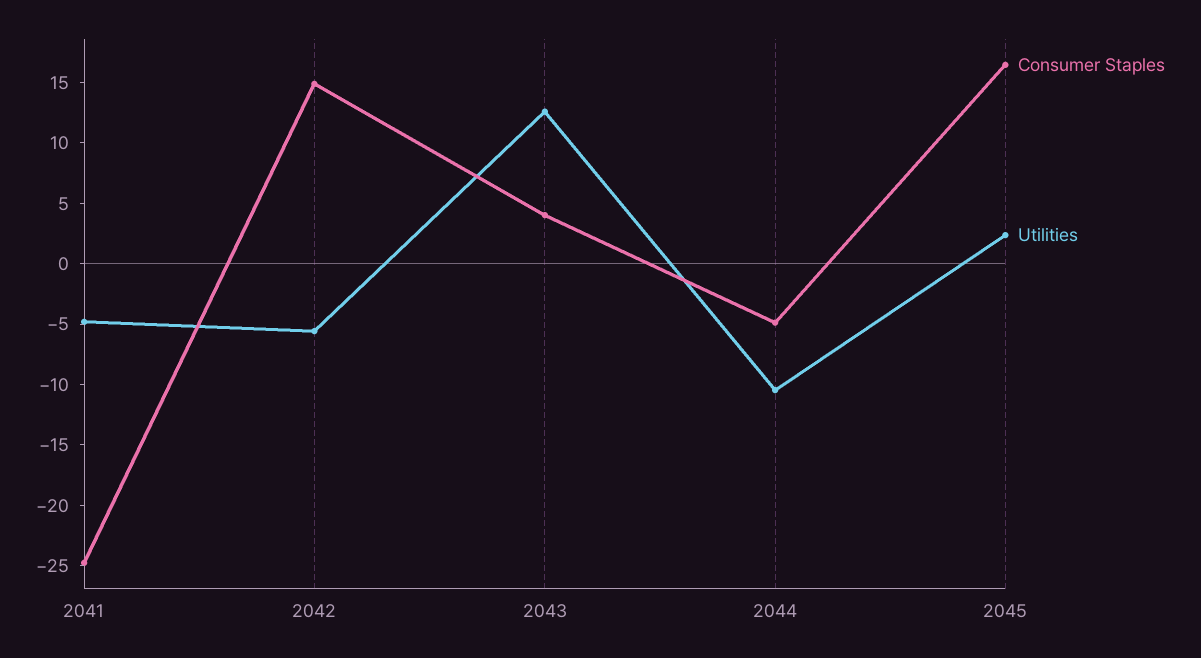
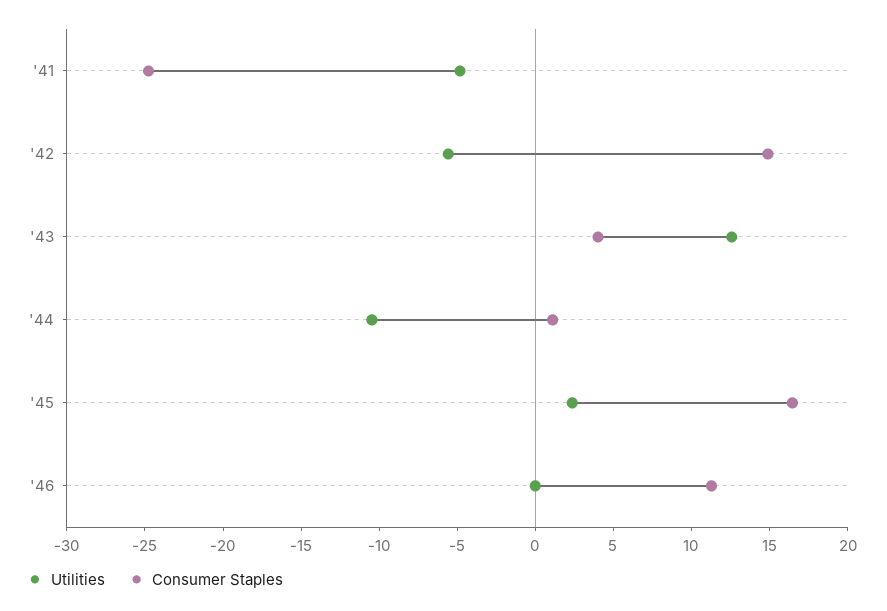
Consumer Staples, 2044: -5 -> 1
Utilities, '46: none -> 0
Consumer Staples, '46: none -> 11

